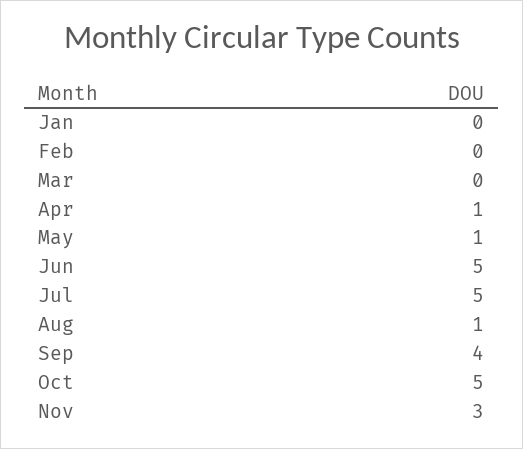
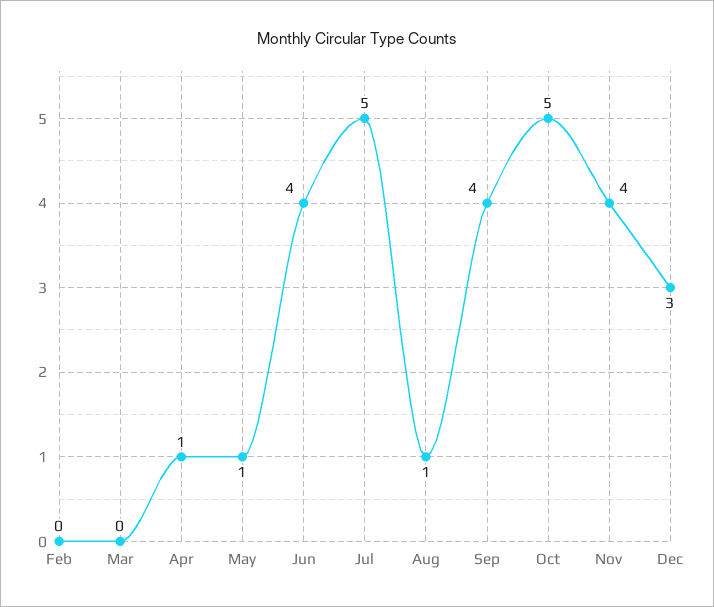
Jan: 0 -> none
Jun: 5 -> 4
Nov: 3 -> 4
Dec: none -> 3

